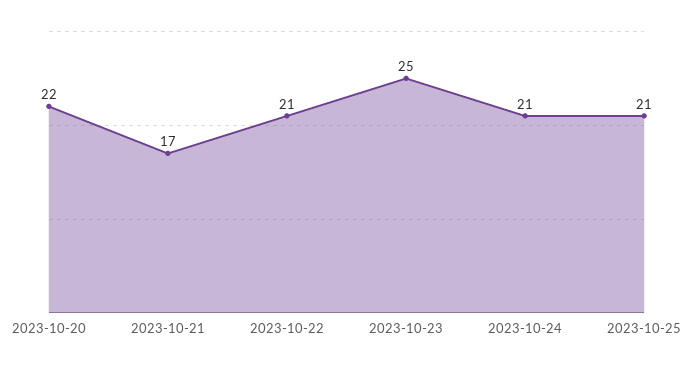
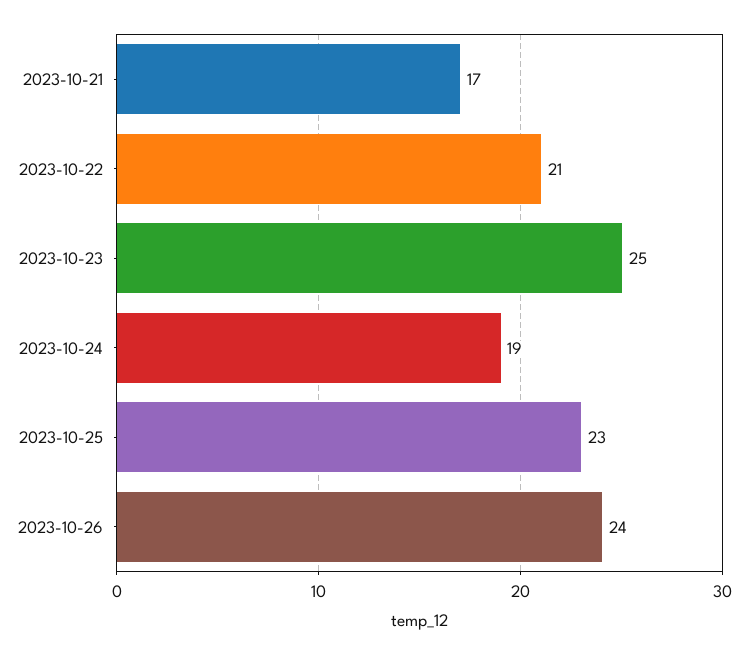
2023-10-20: 22 -> none
2023-10-24: 21 -> 19
2023-10-25: 21 -> 23
2023-10-26: none -> 24

